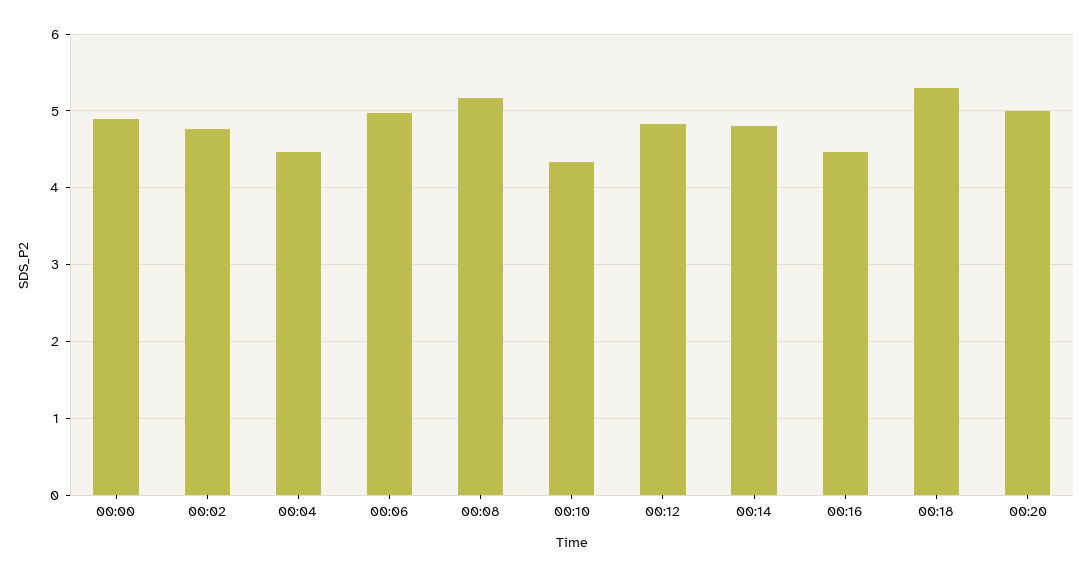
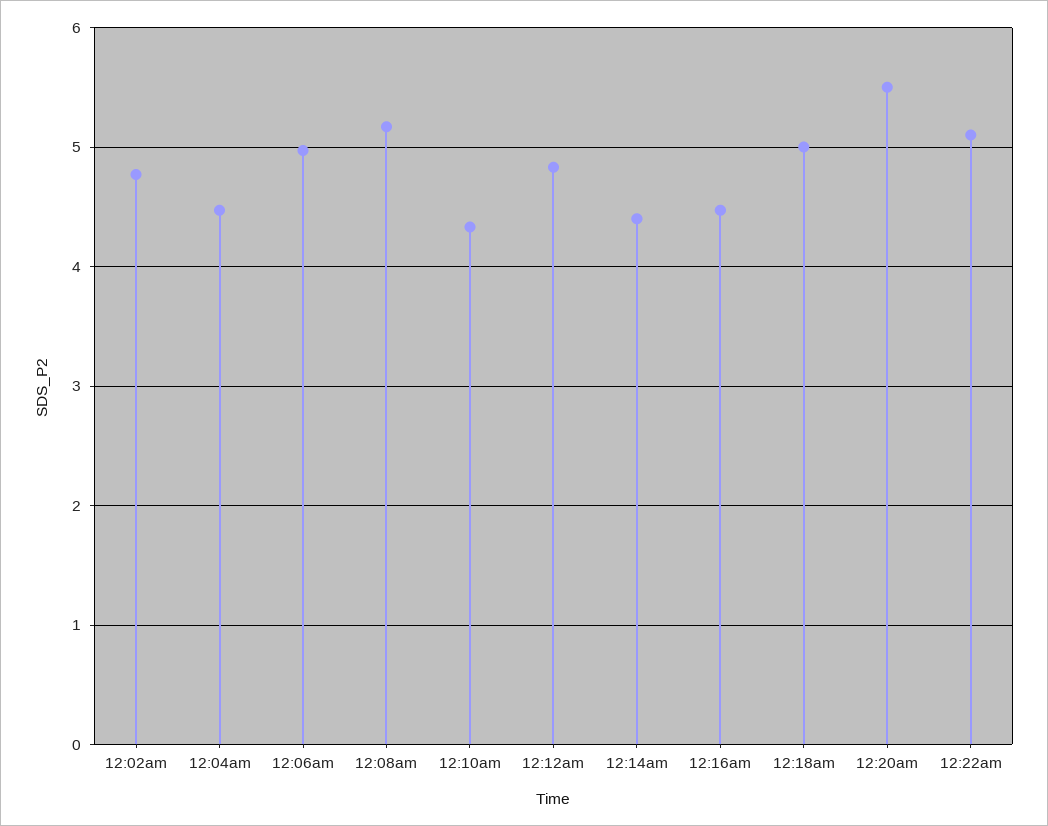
00:00: 4.9 -> none
00:14: 4.8 -> 4.4
00:18: 5.3 -> 5
00:20: 5 -> 5.5
12:22am: none -> 5.1

